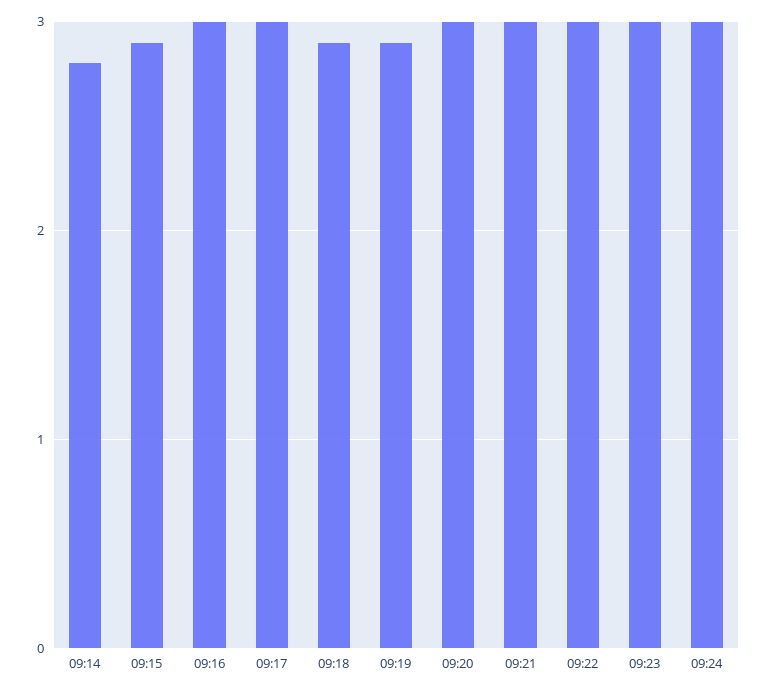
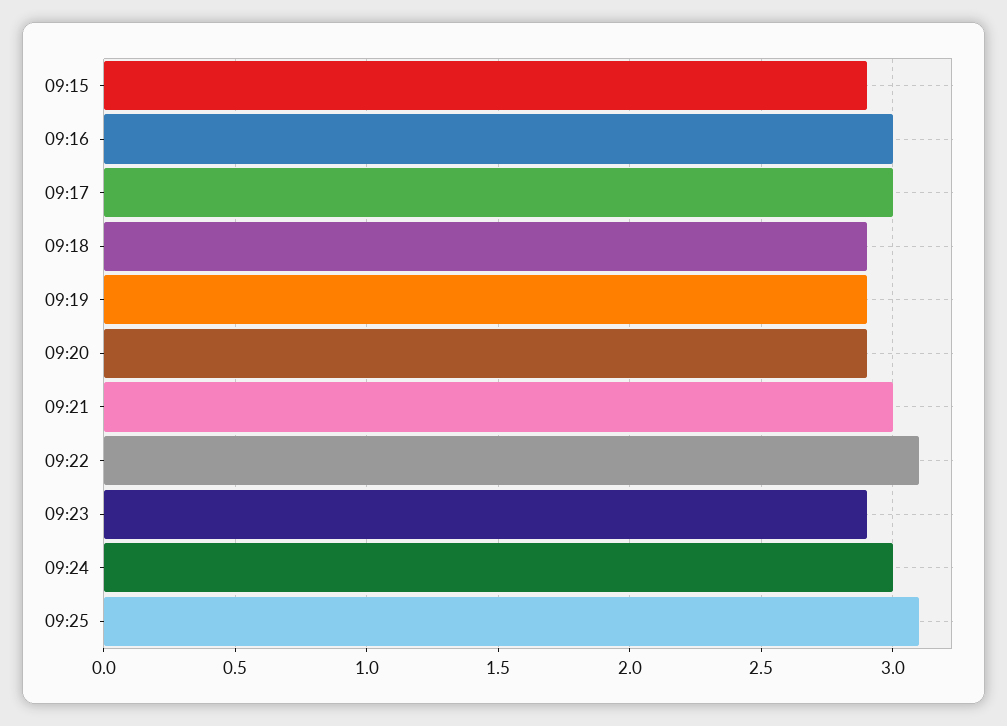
09:14: 2.8 -> none
09:20: 3 -> 2.9
09:22: 3 -> 3.1
09:23: 3 -> 2.9
09:25: none -> 3.1

